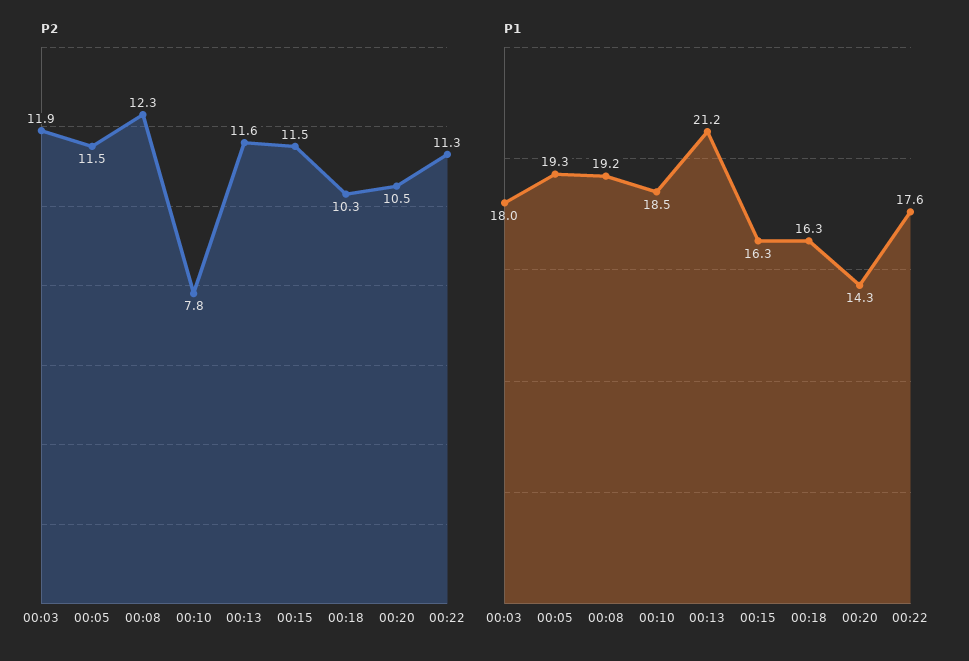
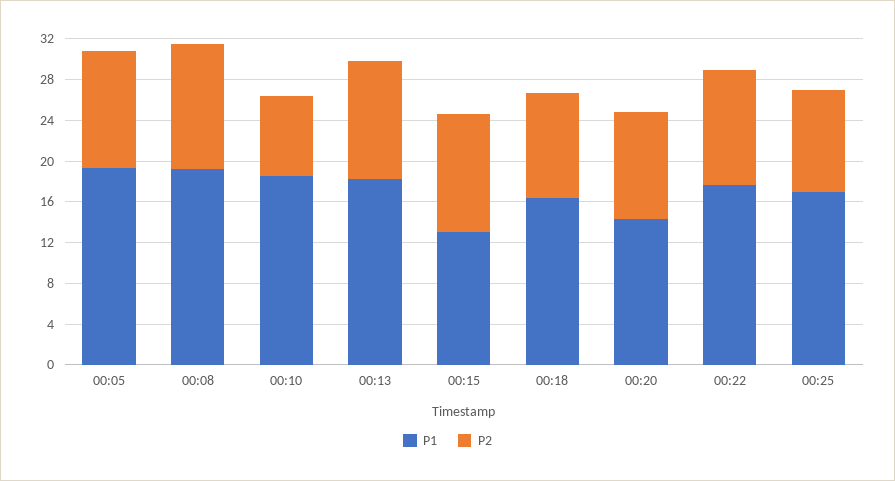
P2, 00:03: 11.9 -> none
P1, 00:03: 18 -> none
P1, 00:13: 21.2 -> 18
P1, 00:15: 16.3 -> 13
P1, 00:25: none -> 17
P2, 00:25: none -> 10

